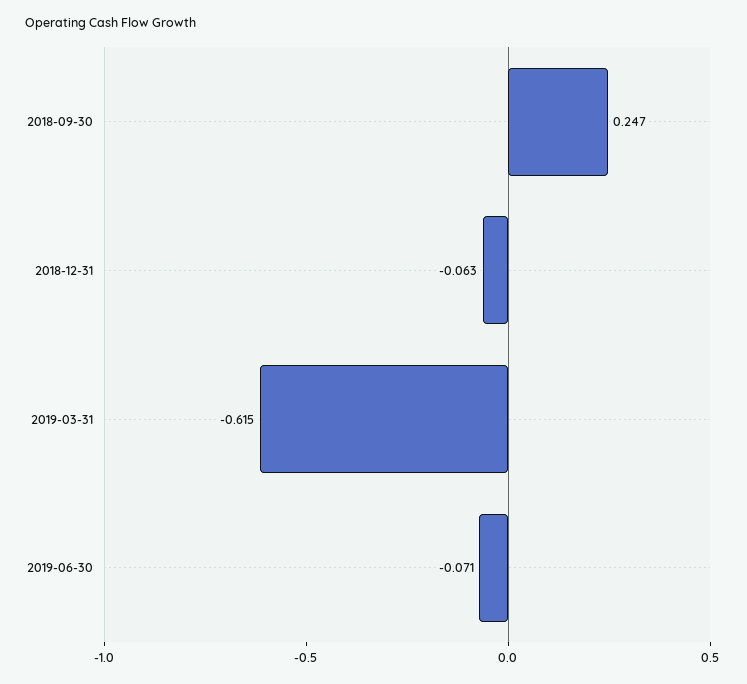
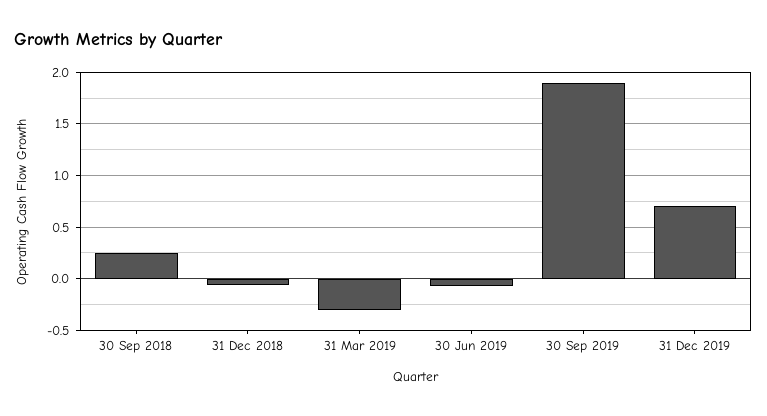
2019-03-31: -0.615 -> -0.3
30 Sep 2019: none -> 1.9
31 Dec 2019: none -> 0.7

